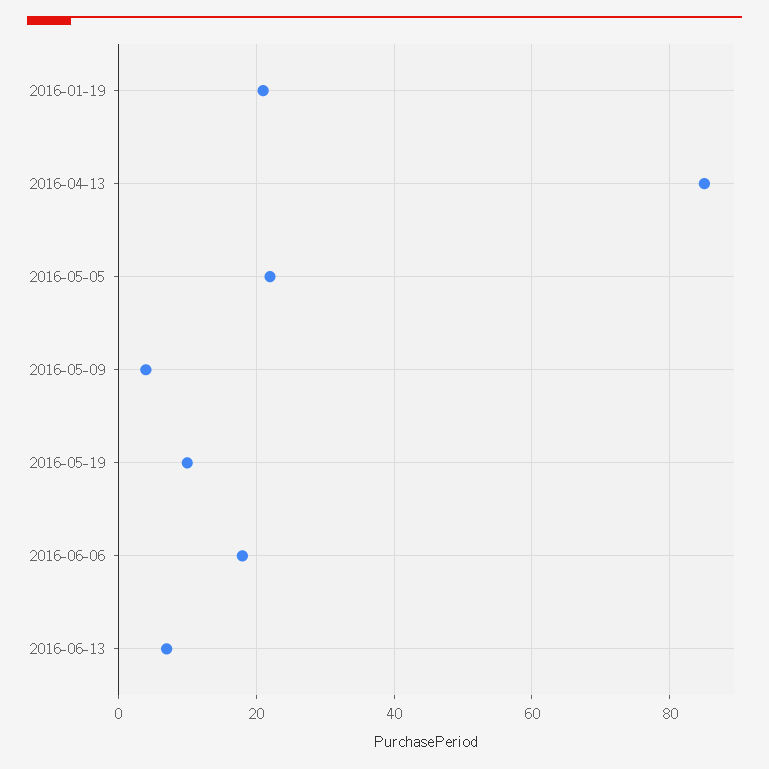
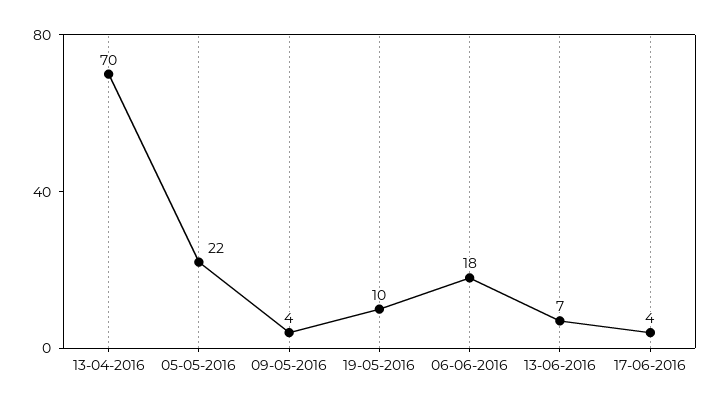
2016-01-19: 20 -> none
2016-04-13: 85 -> 70
17-06-2016: none -> 4

